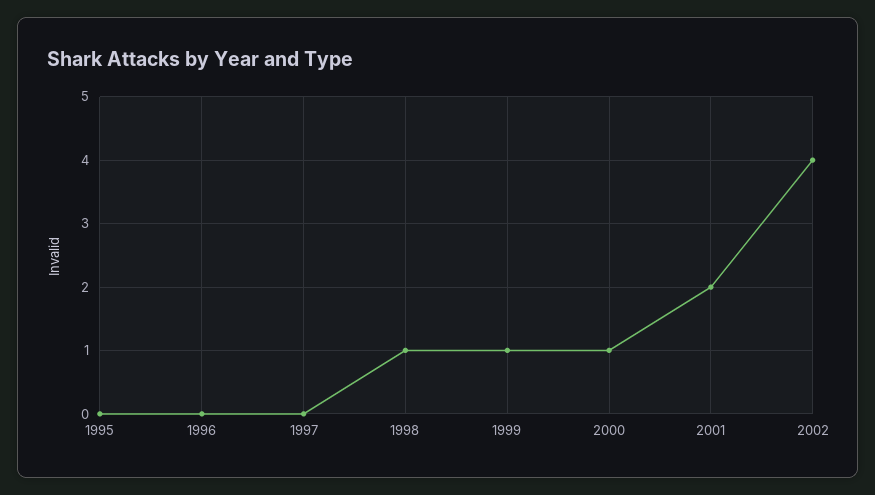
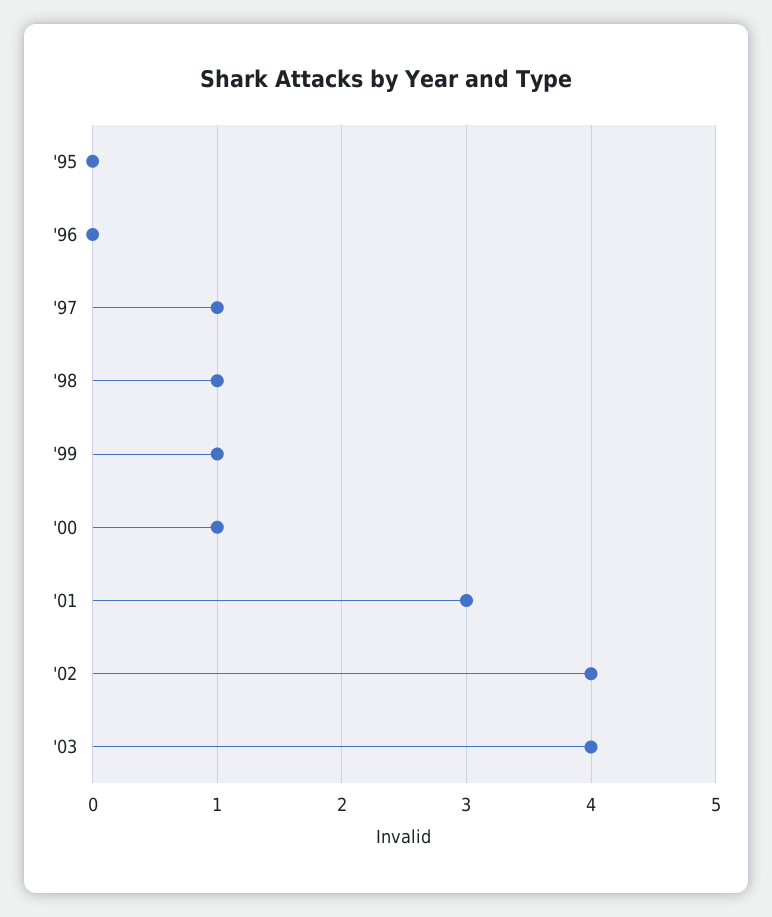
1997: 0 -> 1
2001: 2 -> 3
'03: none -> 4

